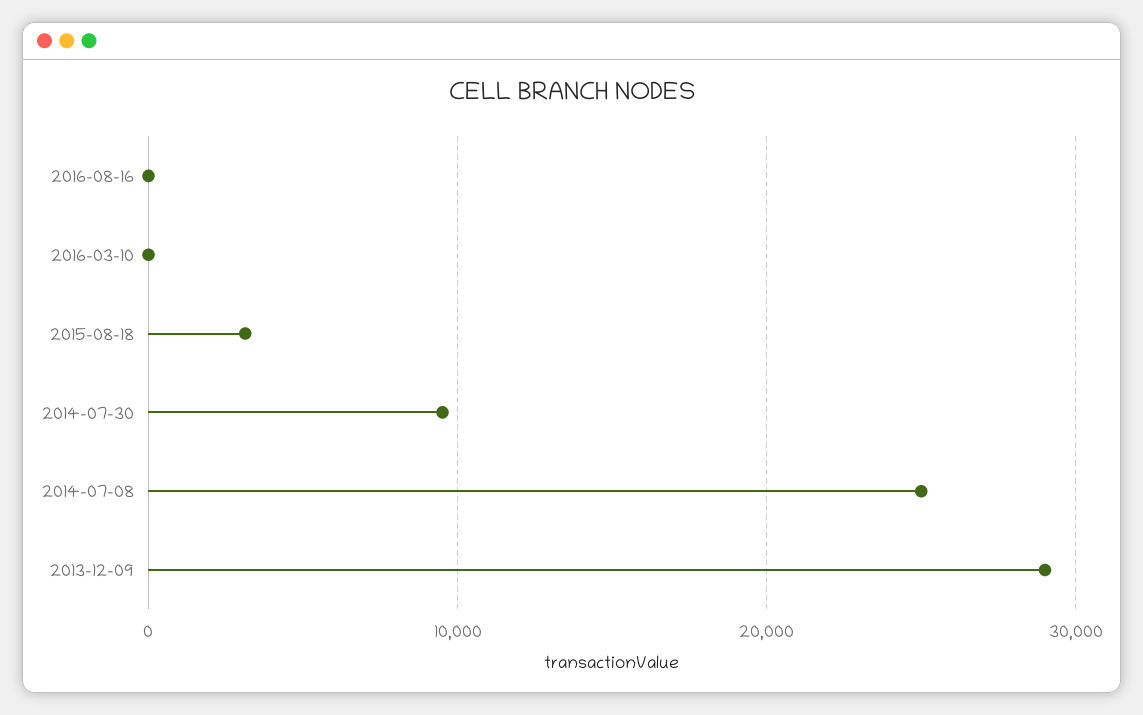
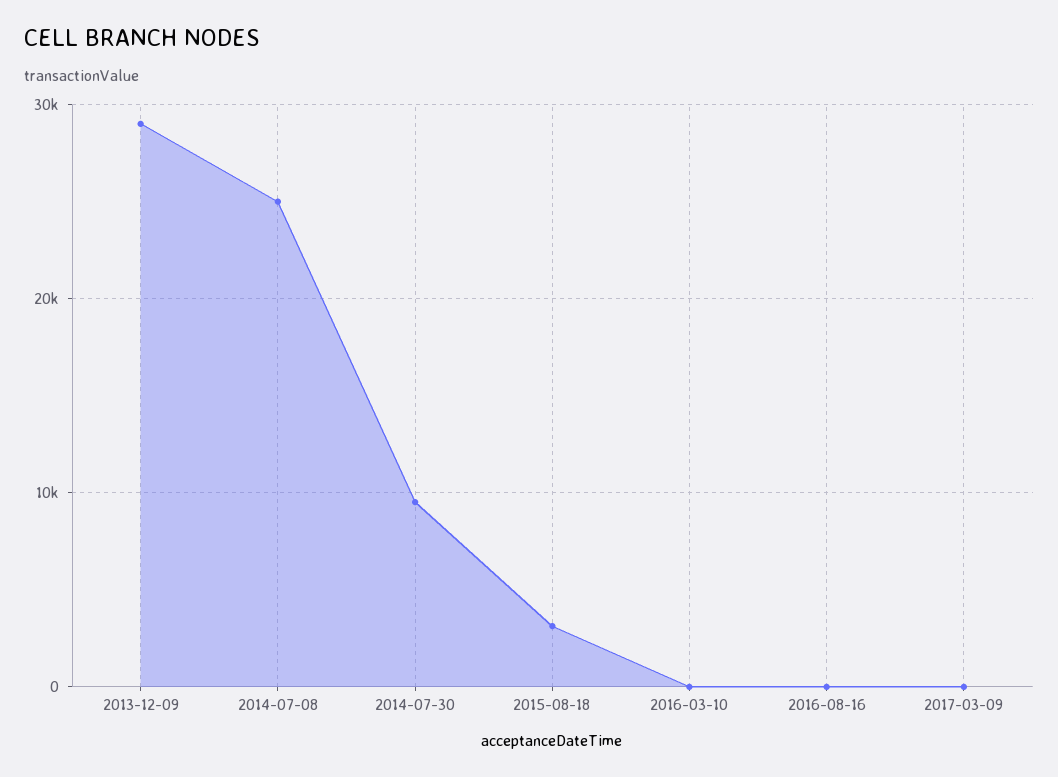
2017-03-09: none -> 0

